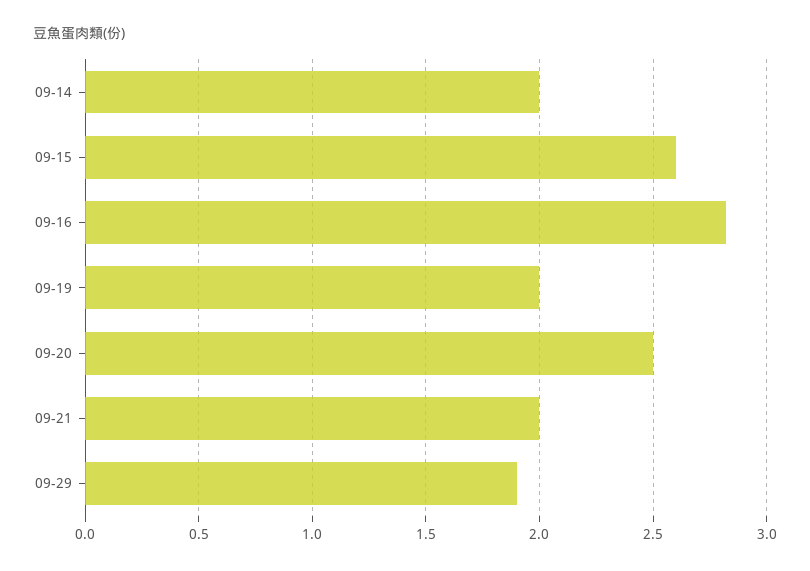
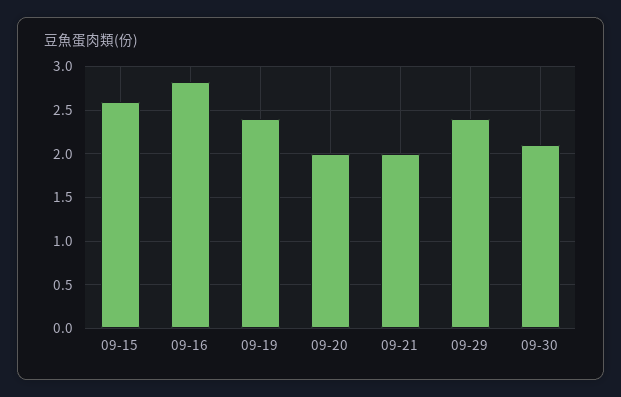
09-14: 2 -> none
09-19: 2 -> 2.4
09-20: 2.5 -> 2
09-29: 1.9 -> 2.4
09-30: none -> 2.1

